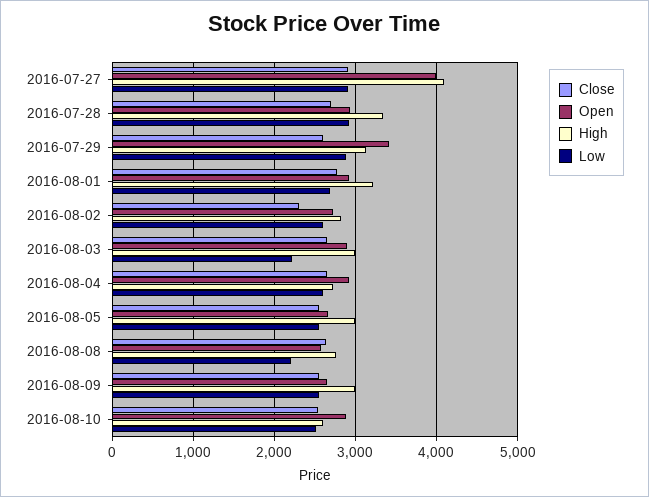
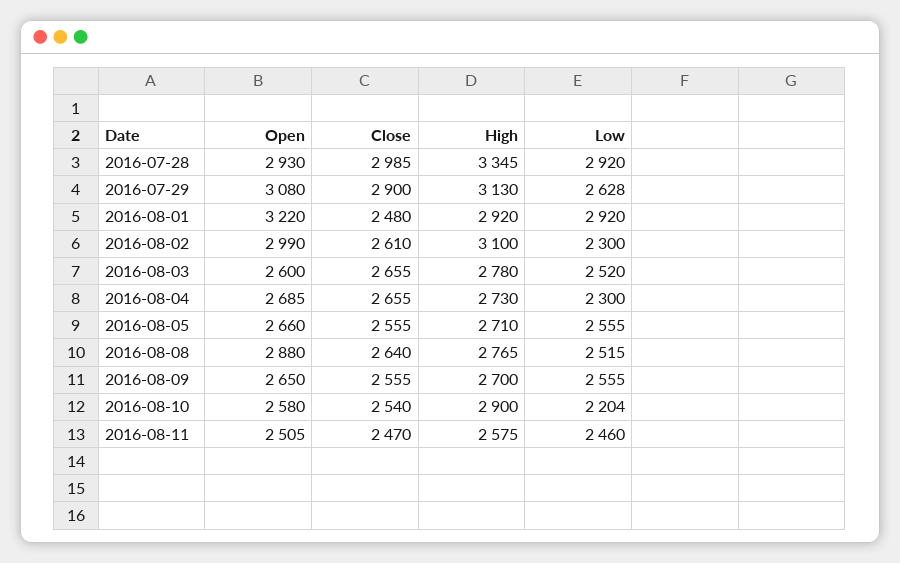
Close, 2016-07-27: 2900 -> none
Open, 2016-07-27: 4000 -> none
High, 2016-07-27: 4100 -> none
Low, 2016-07-27: 2900 -> none
Close, 2016-07-28: 2700 -> 2985
Close, 2016-07-29: 2600 -> 2900
Open, 2016-07-29: 3400 -> 3080
Low, 2016-07-29: 2900 -> 2628
Close, 2016-08-01: 2800 -> 2480
Open, 2016-08-01: 2900 -> 3220
High, 2016-08-01: 3200 -> 2920
Low, 2016-08-01: 2700 -> 2920
Close, 2016-08-02: 2300 -> 2610
Open, 2016-08-02: 2700 -> 2990
High, 2016-08-02: 2800 -> 3100
Low, 2016-08-02: 2600 -> 2300
Open, 2016-08-03: 2900 -> 2600
High, 2016-08-03: 3000 -> 2780
Low, 2016-08-03: 2200 -> 2520
Open, 2016-08-04: 2900 -> 2685
Low, 2016-08-04: 2600 -> 2300
High, 2016-08-05: 3000 -> 2710
Open, 2016-08-08: 2600 -> 2880
Low, 2016-08-08: 2200 -> 2515
High, 2016-08-09: 3000 -> 2700
Open, 2016-08-10: 2900 -> 2580
High, 2016-08-10: 2600 -> 2900
Low, 2016-08-10: 2500 -> 2204
Open, 2016-08-11: none -> 2505
Close, 2016-08-11: none -> 2470
High, 2016-08-11: none -> 2575
Low, 2016-08-11: none -> 2460

